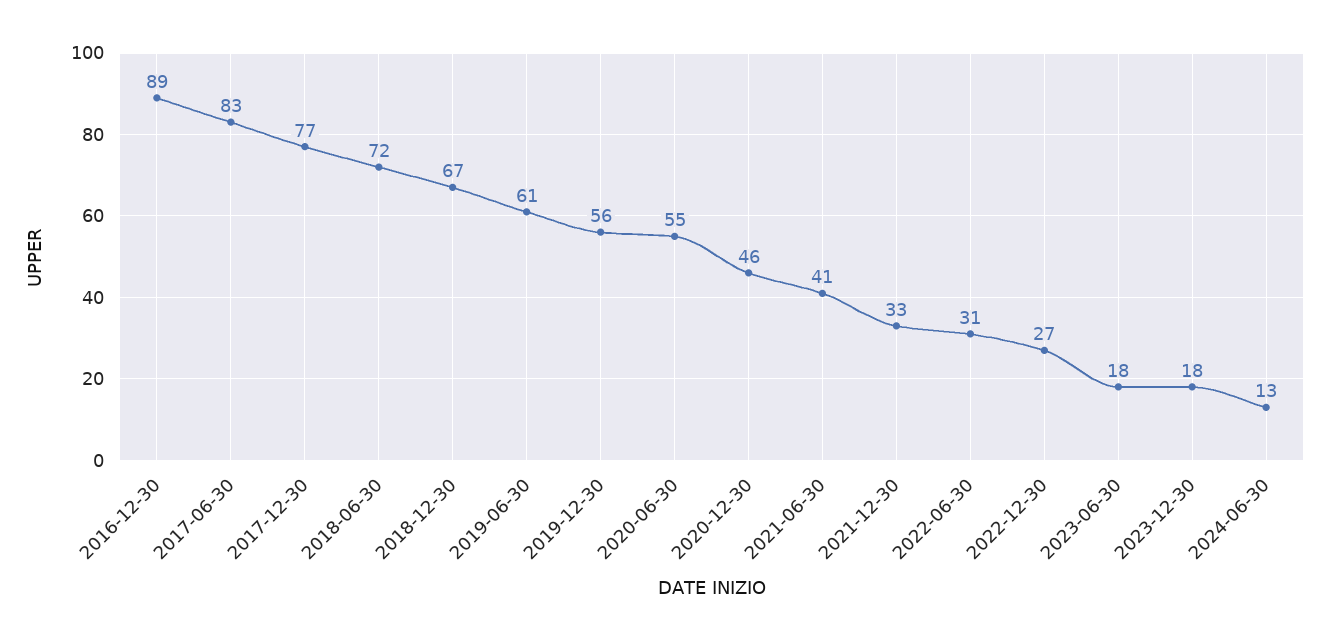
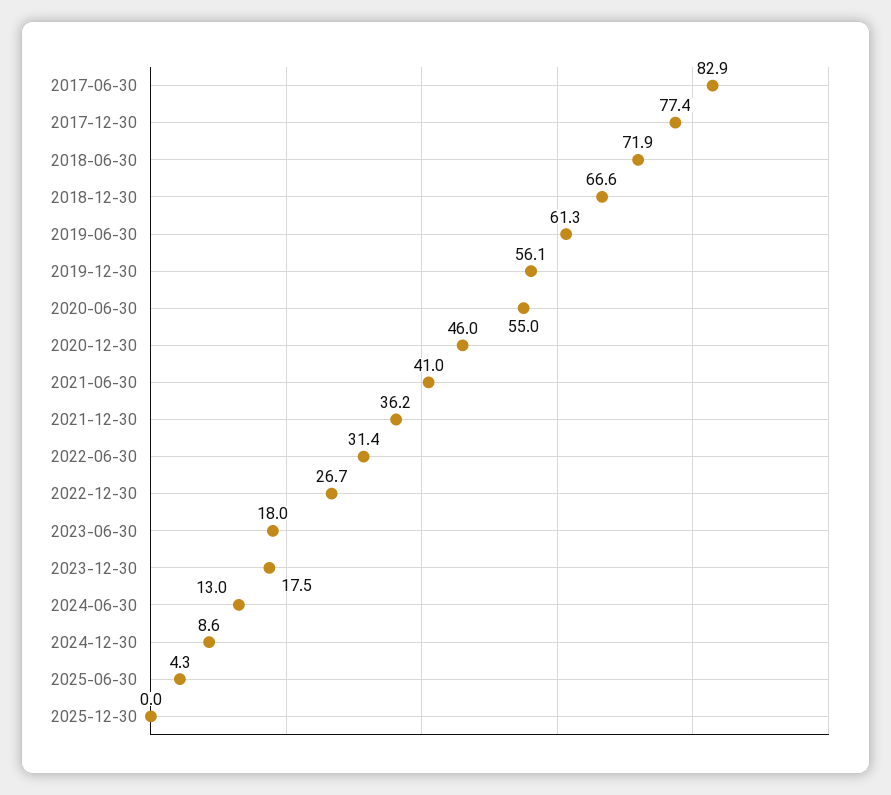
2016-12-30: 89 -> none
2021-12-30: 33 -> 36.2
2024-12-30: none -> 8.6
2025-06-30: none -> 4.3
2025-12-30: none -> 0

